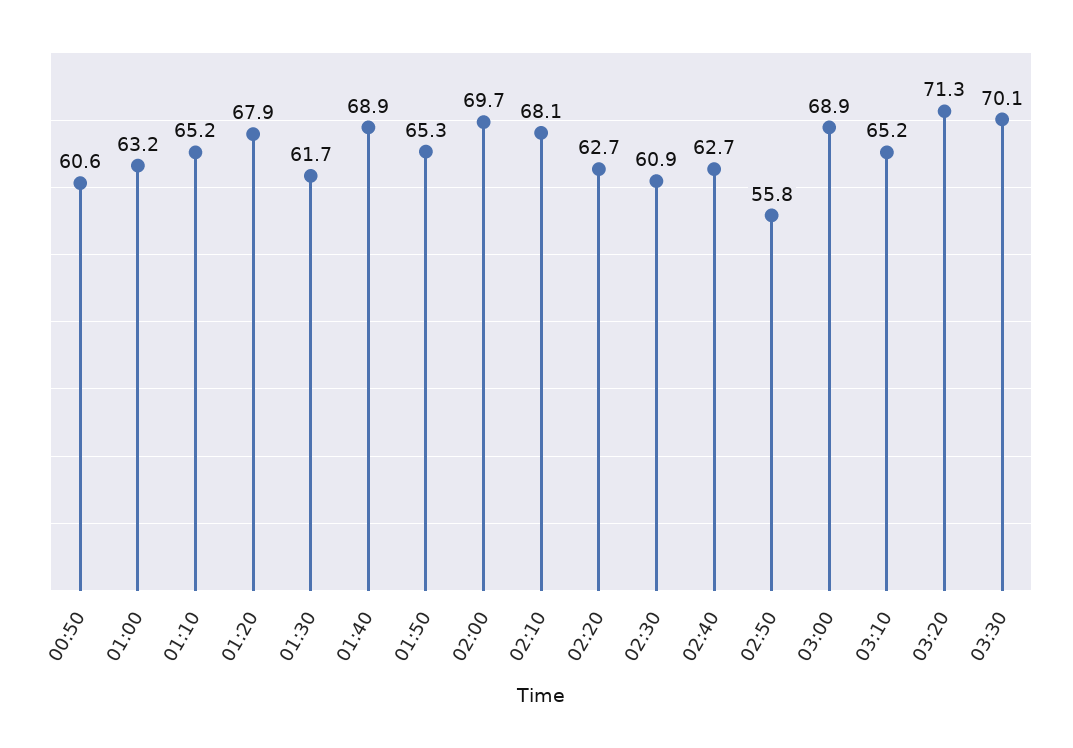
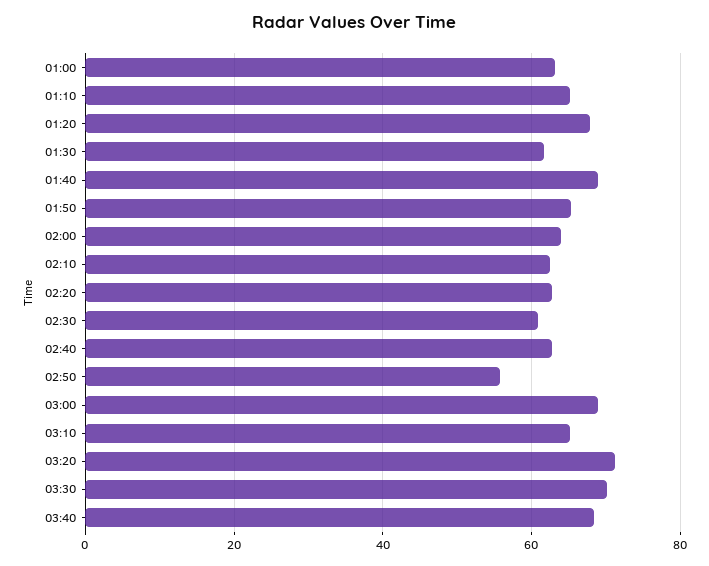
00:50: 60.6 -> none
02:00: 69.7 -> 64
02:10: 68.1 -> 62
03:40: none -> 68

